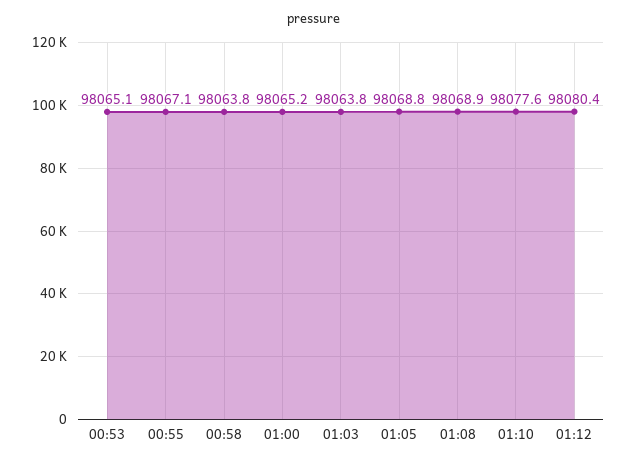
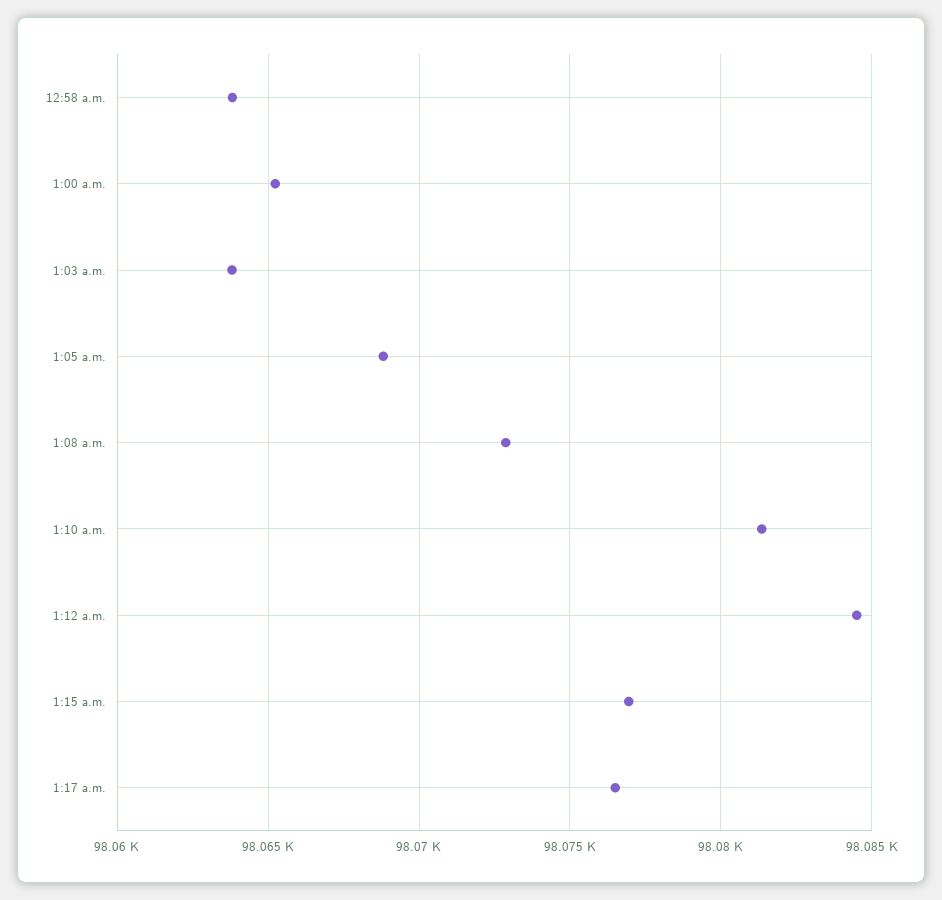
00:53: 98065.1 -> none
00:55: 98067.1 -> none
01:08: 98068.9 -> 98073
01:10: 98077.6 -> 98081.5
01:12: 98080.4 -> 98084.5
1:15 a.m.: none -> 98077
1:17 a.m.: none -> 98076.5

